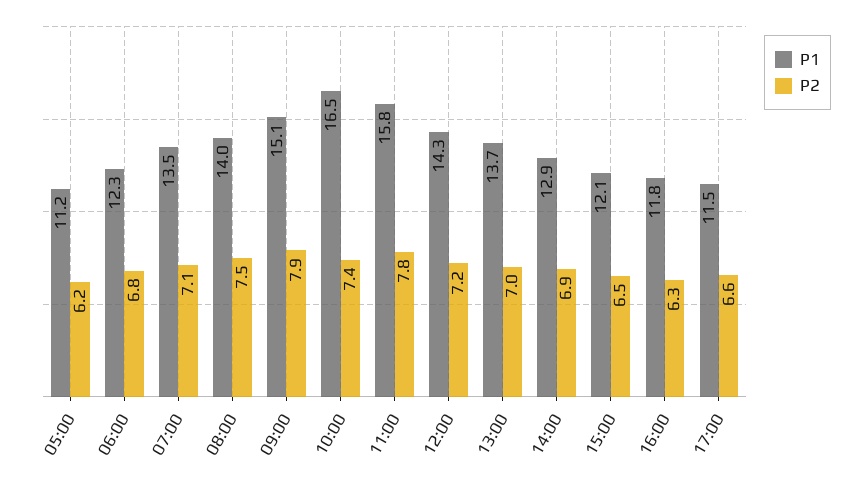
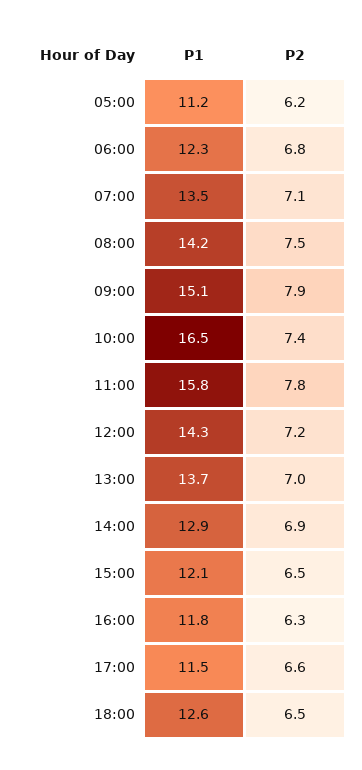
P1, 08:00: 14 -> 14.2
P1, 18:00: none -> 12.6
P2, 18:00: none -> 6.5

